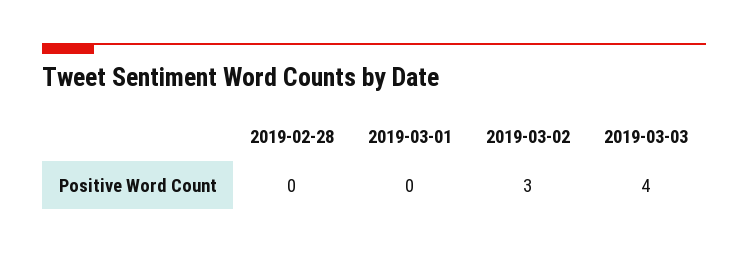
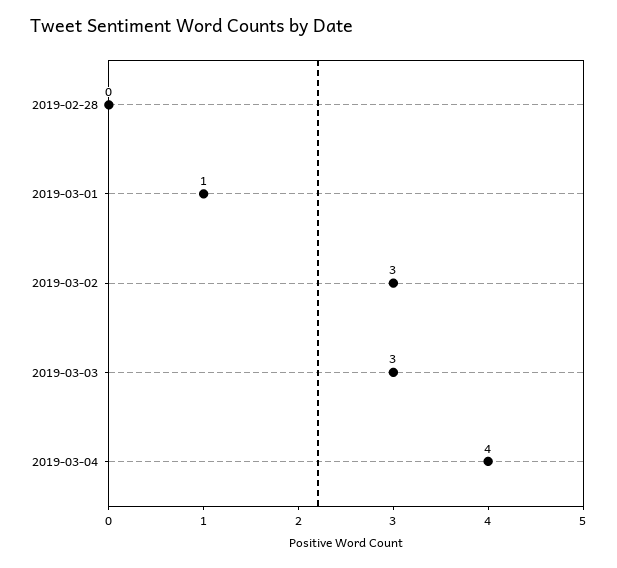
2019-03-01: 0 -> 1
2019-03-03: 4 -> 3
2019-03-04: none -> 4

